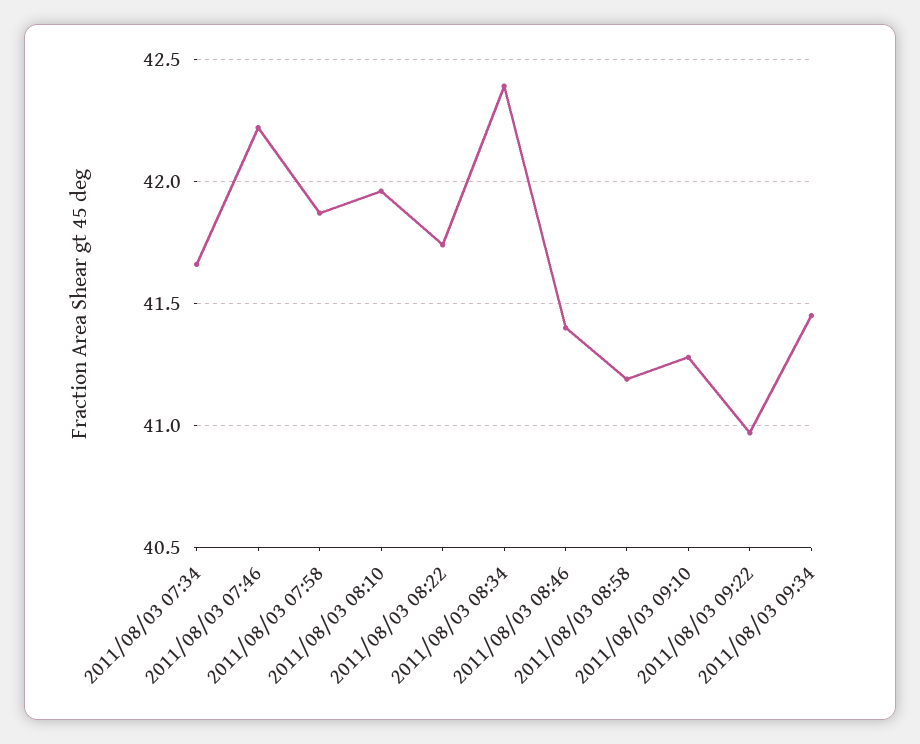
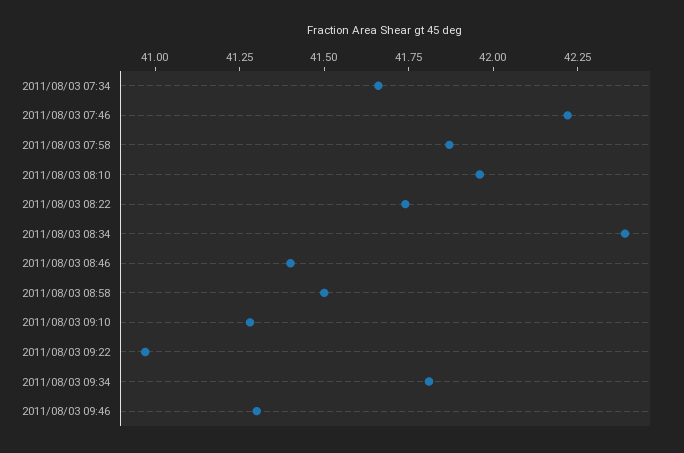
2011/08/03 08:58: 41.2 -> 41.5
2011/08/03 09:34: 41.45 -> 41.8
2011/08/03 09:46: none -> 41.3

